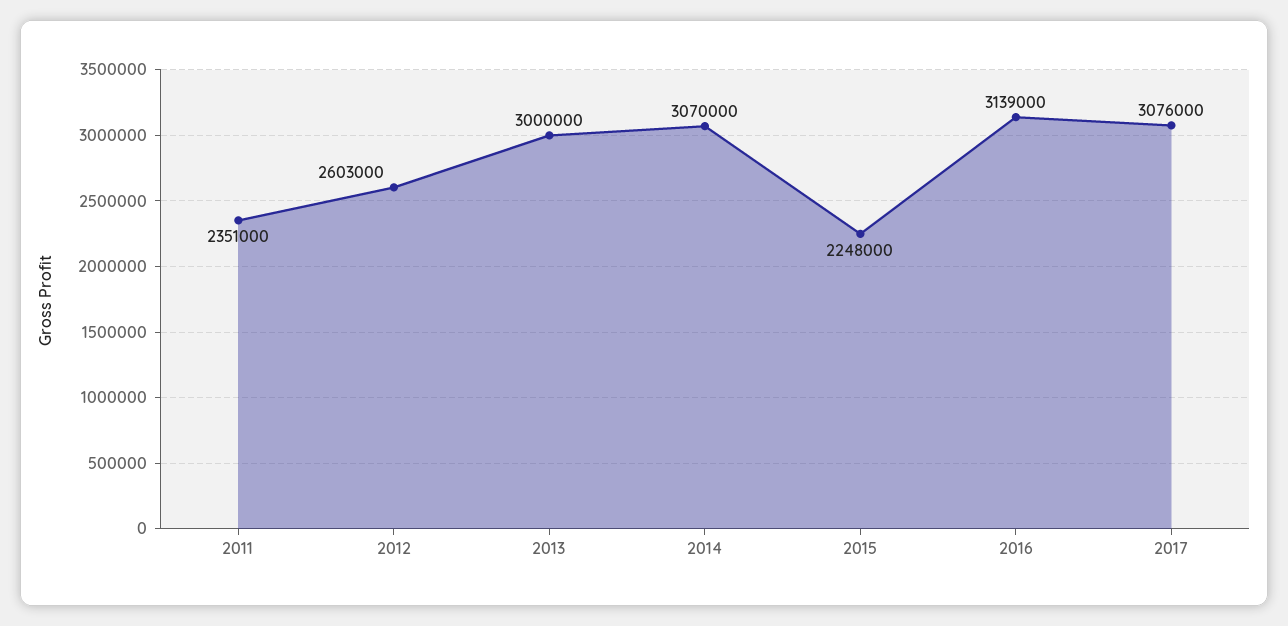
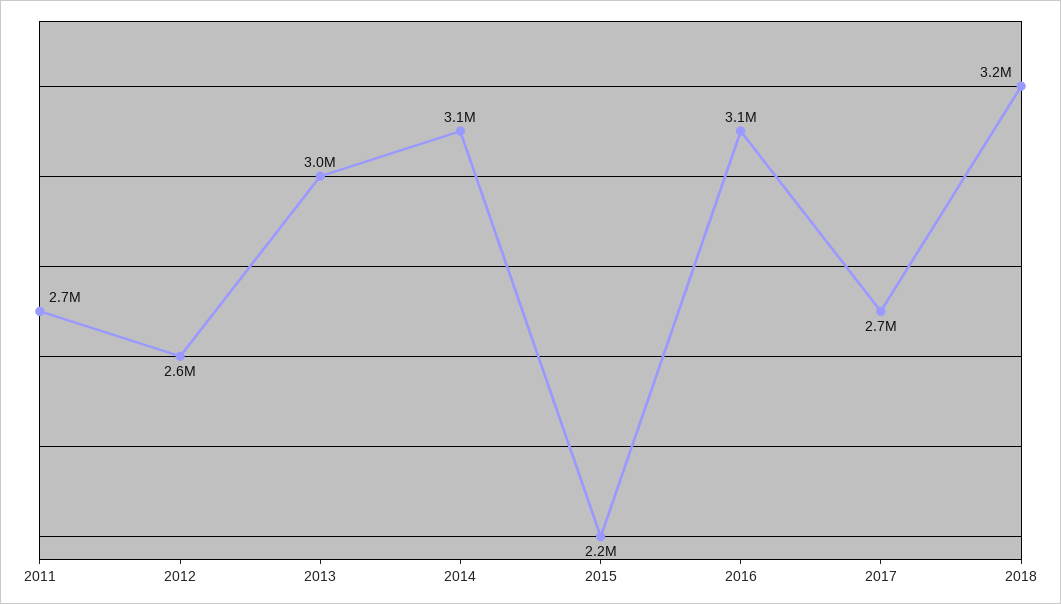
2011: 2351000 -> 2700000
2017: 3076000 -> 2700000
2018: none -> 3200000

